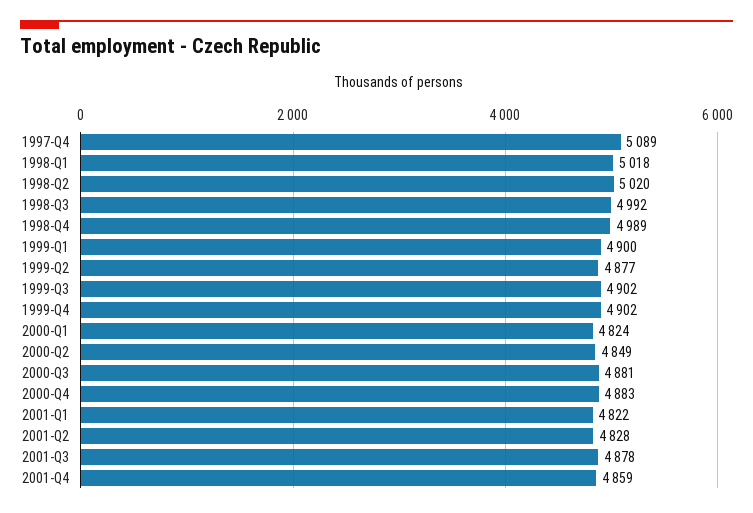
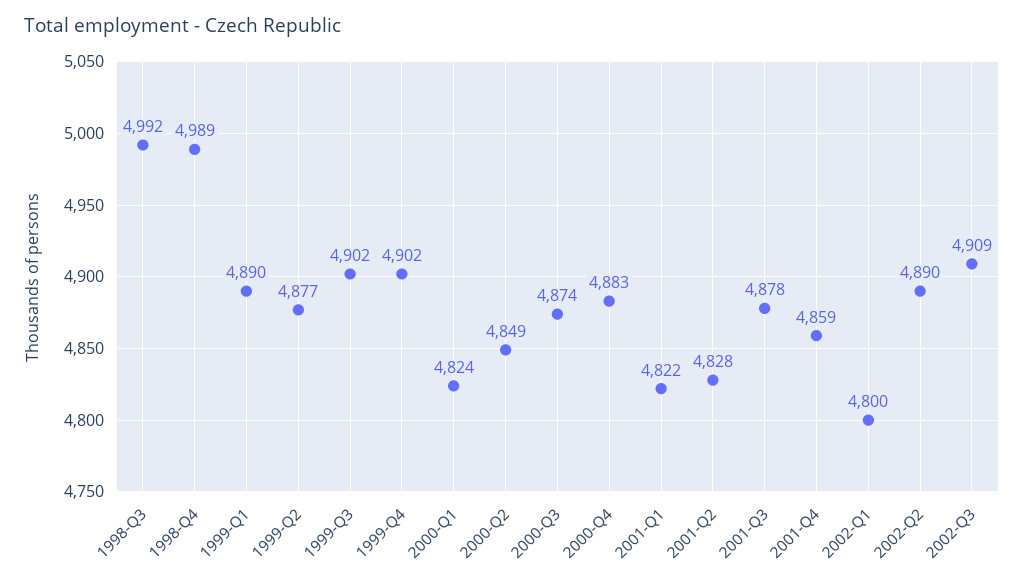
1997-Q4: 5089 -> none
1998-Q1: 5018 -> none
1998-Q2: 5020 -> none
1999-Q1: 4900 -> 4890
2000-Q3: 4881 -> 4874
2002-Q1: none -> 4800
2002-Q2: none -> 4890
2002-Q3: none -> 4909

